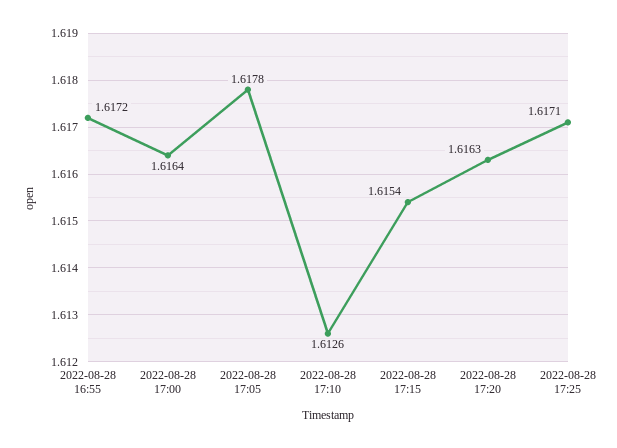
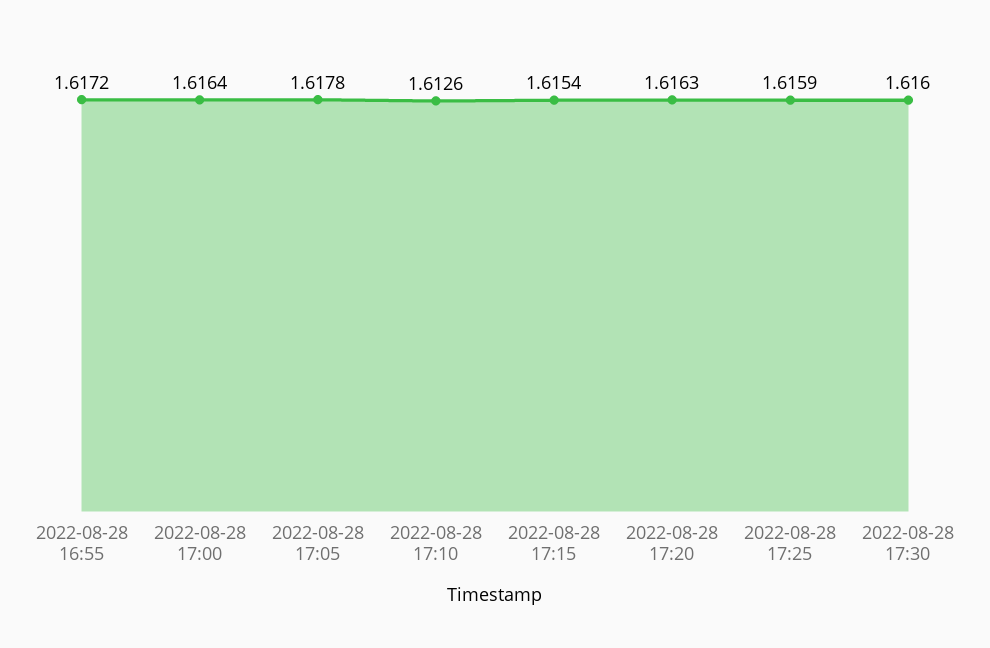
2022-08-28 17:25: 1.6171 -> 1.6159
2022-08-28 17:30: none -> 1.616

